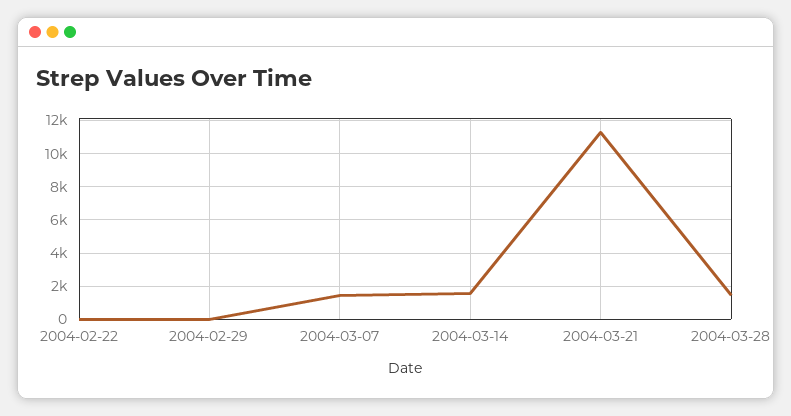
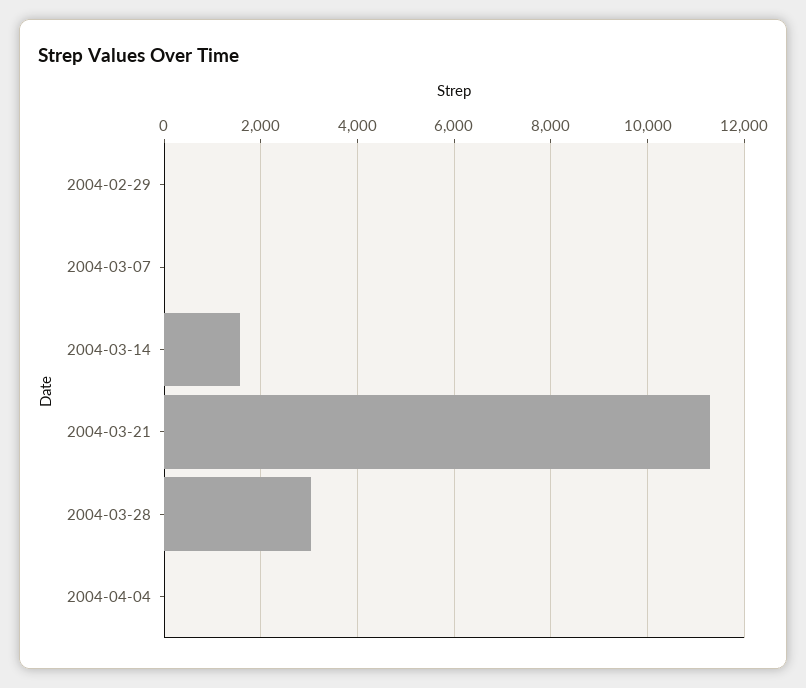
2004-02-22: 0 -> none
2004-03-07: 1500 -> 0
2004-03-28: 1500 -> 3000
2004-04-04: none -> 0

